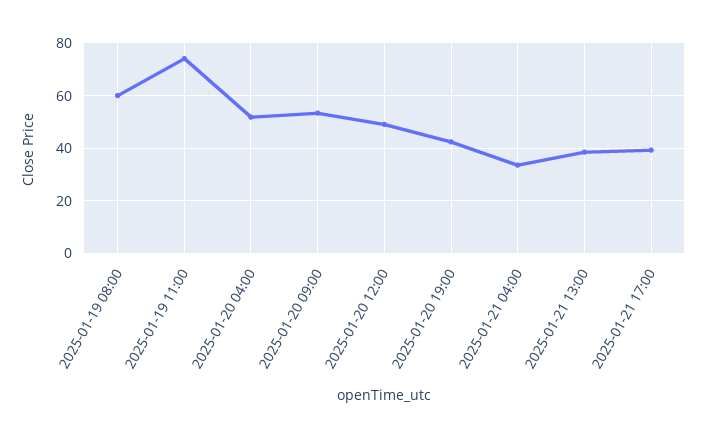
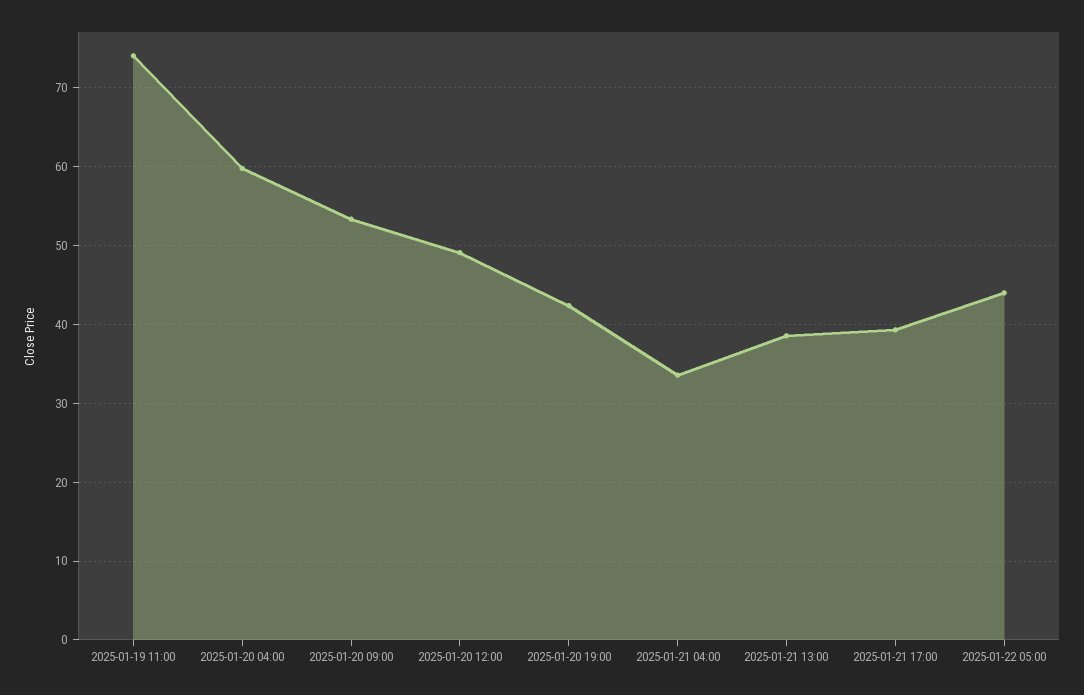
2025-01-19 08:00: 60 -> none
2025-01-20 04:00: 52.5 -> 60
2025-01-22 05:00: none -> 44

